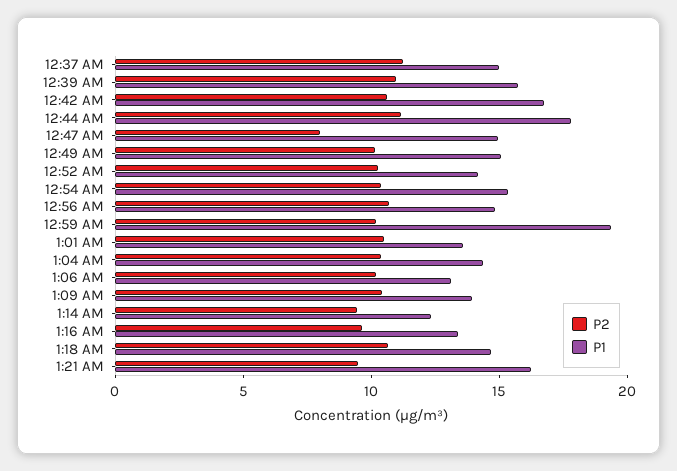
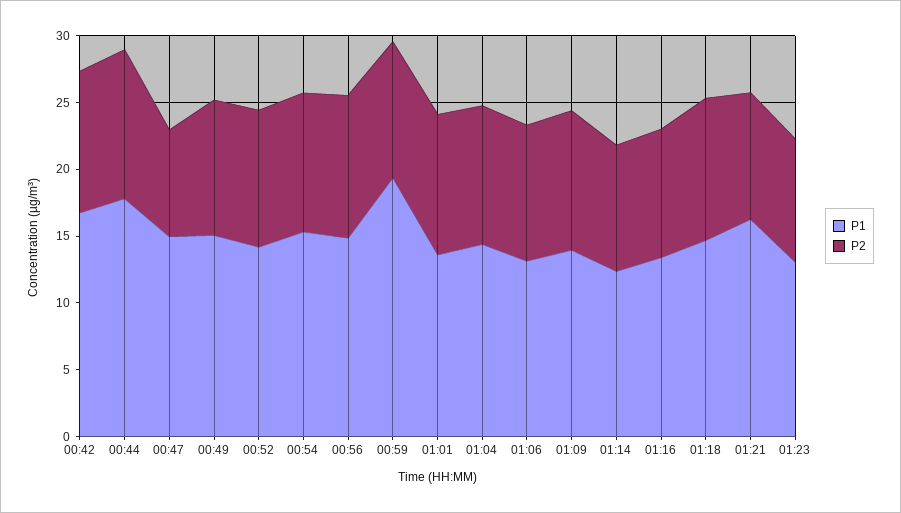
P2, 12:37 AM: 11 -> none
P1, 12:37 AM: 15 -> none
P2, 12:39 AM: 11 -> none
P1, 12:39 AM: 16 -> none
P1, 01:23: none -> 13
P2, 01:23: none -> 9

